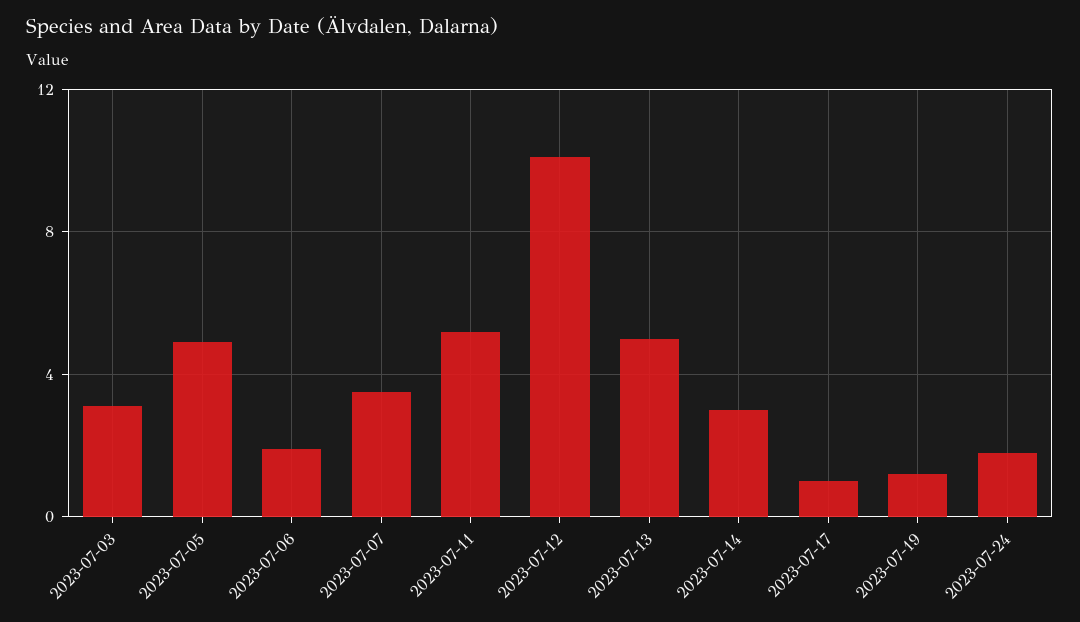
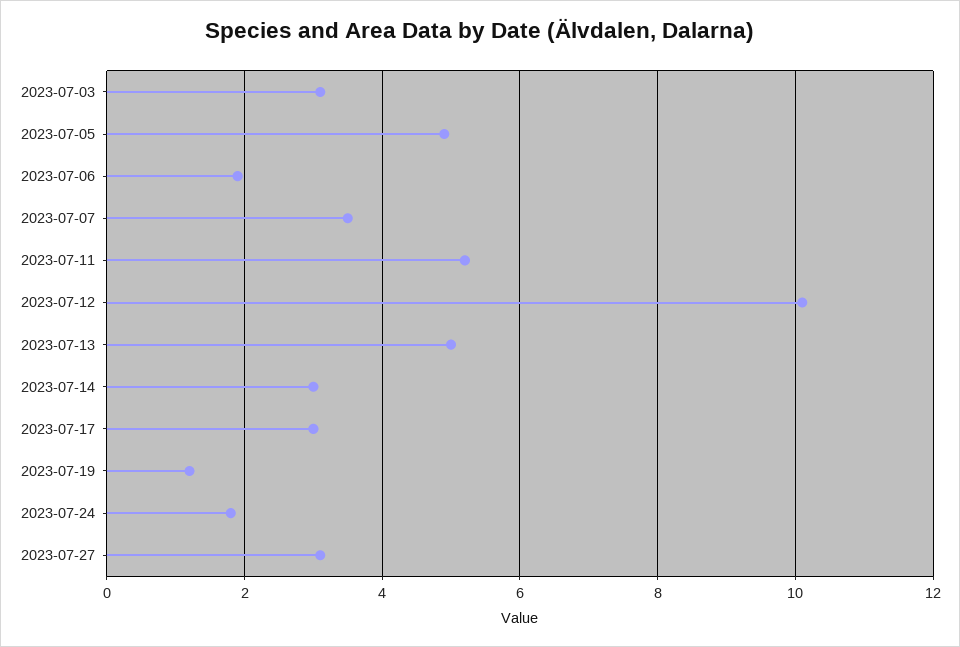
2023-07-17: 1 -> 3
2023-07-27: none -> 3

